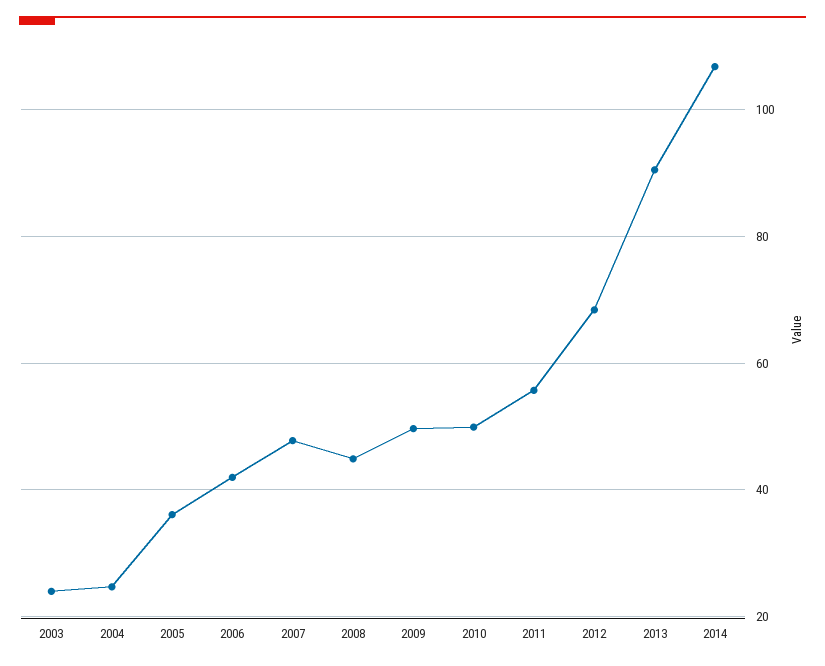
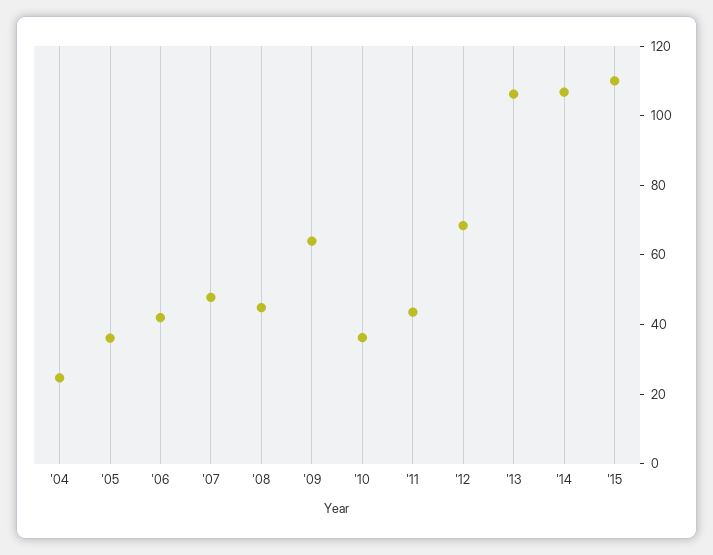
2003: 24 -> none
2009: 50 -> 65
2010: 50 -> 35
2011: 56 -> 45
2013: 90 -> 105
'15: none -> 110

